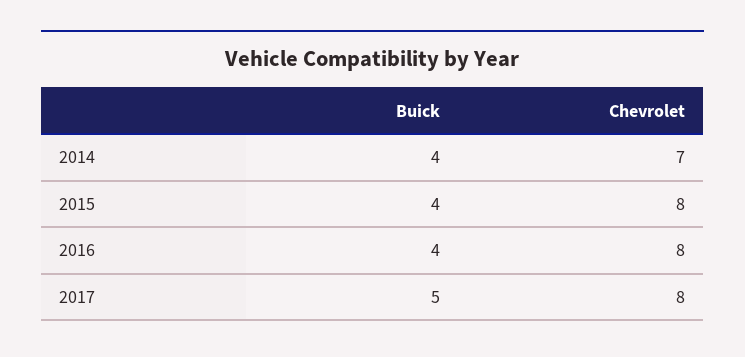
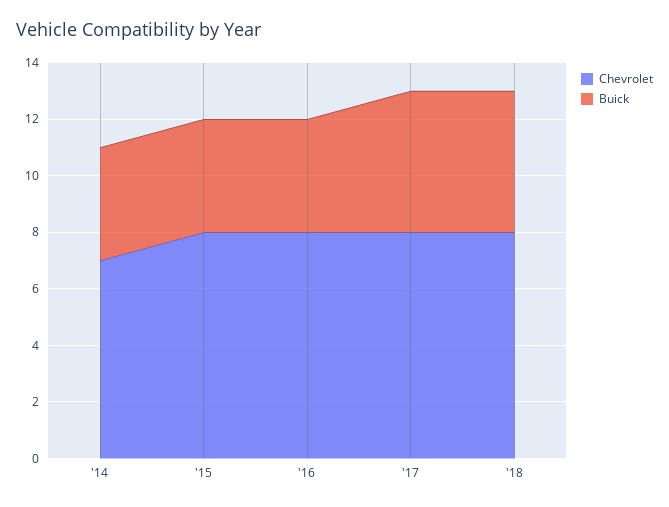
Chevrolet, '18: none -> 8
Buick, '18: none -> 5

